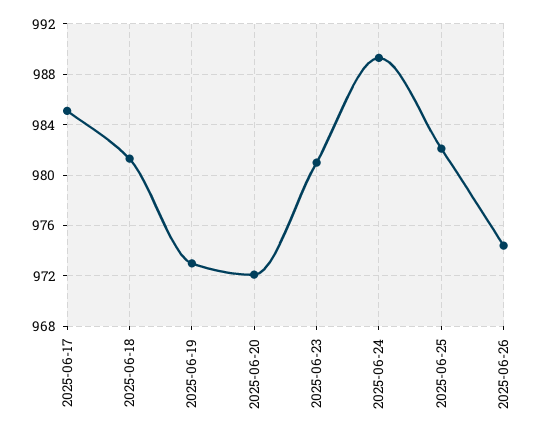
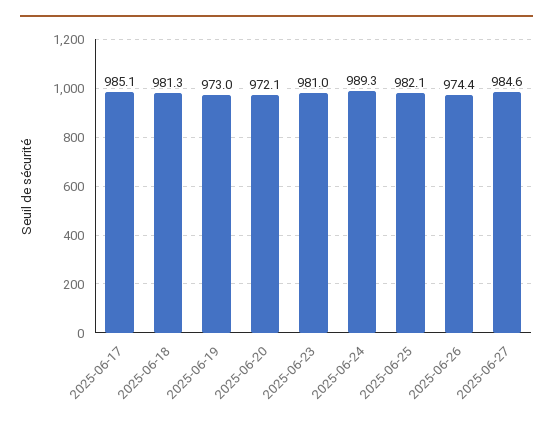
2025-06-27: none -> 984.6

